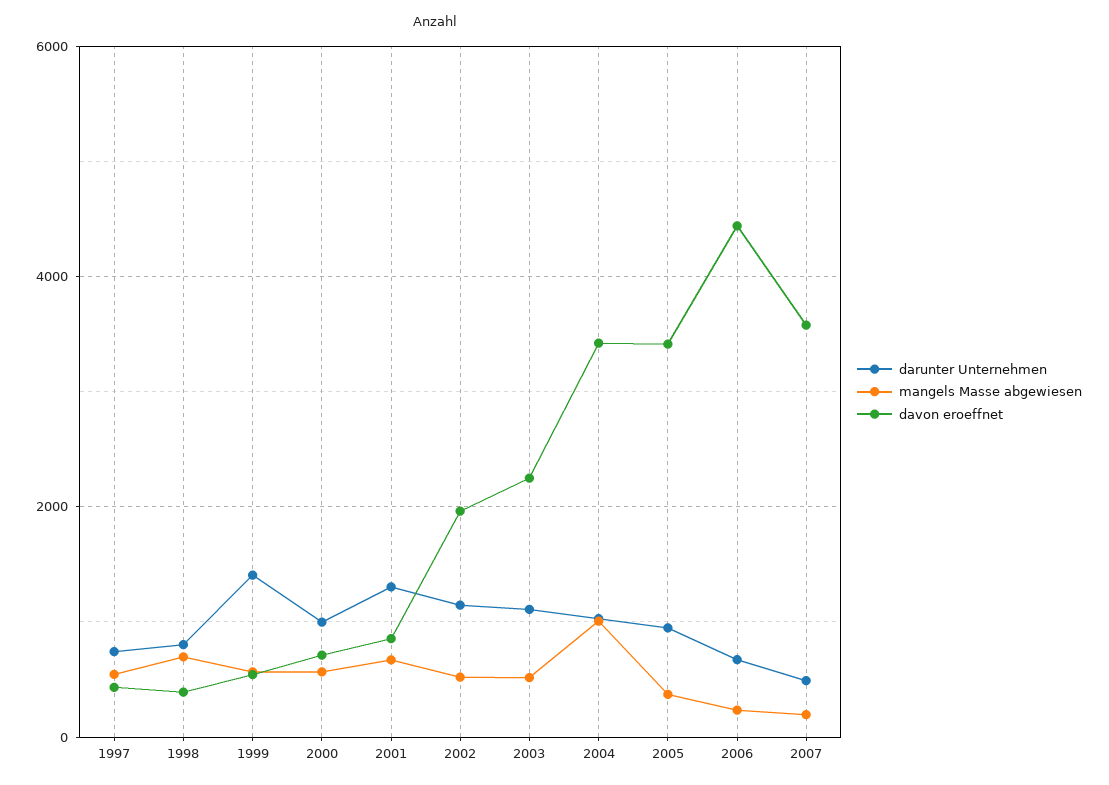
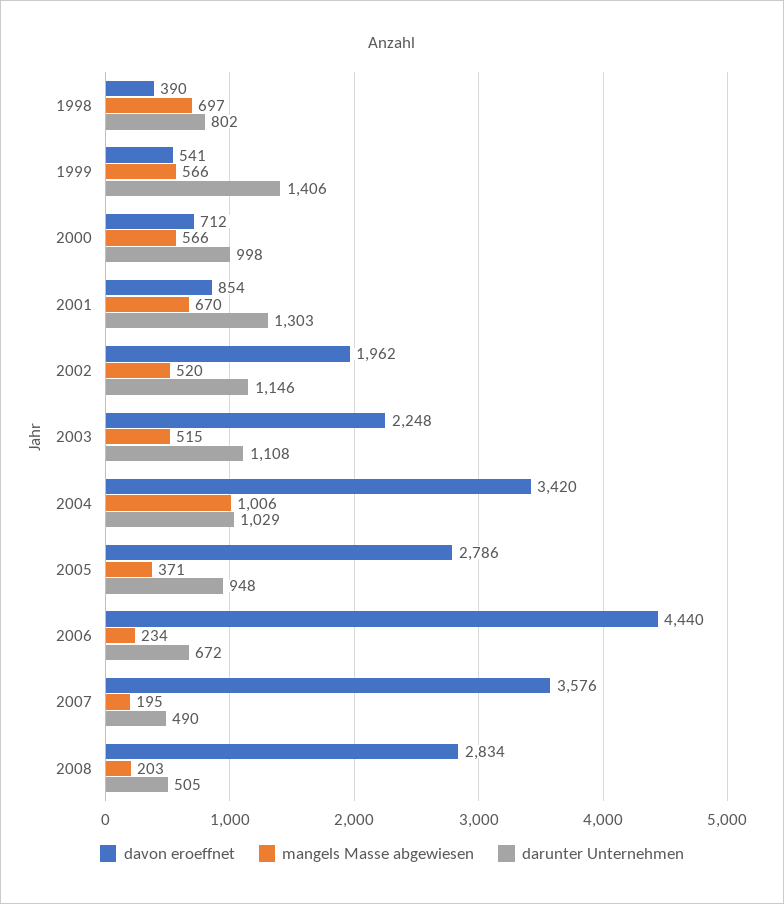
darunter Unternehmen, 1997: 800 -> none
mangels Masse abgewiesen, 1997: 600 -> none
davon eroeffnet, 1997: 400 -> none
davon eroeffnet, 2005: 3400 -> 2786
davon eroeffnet, 2008: none -> 2834
mangels Masse abgewiesen, 2008: none -> 203
darunter Unternehmen, 2008: none -> 505

